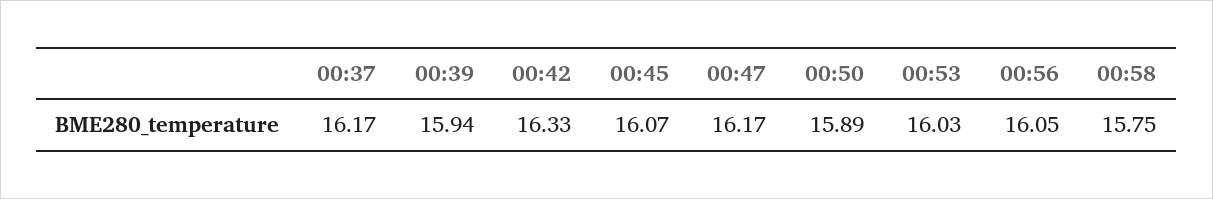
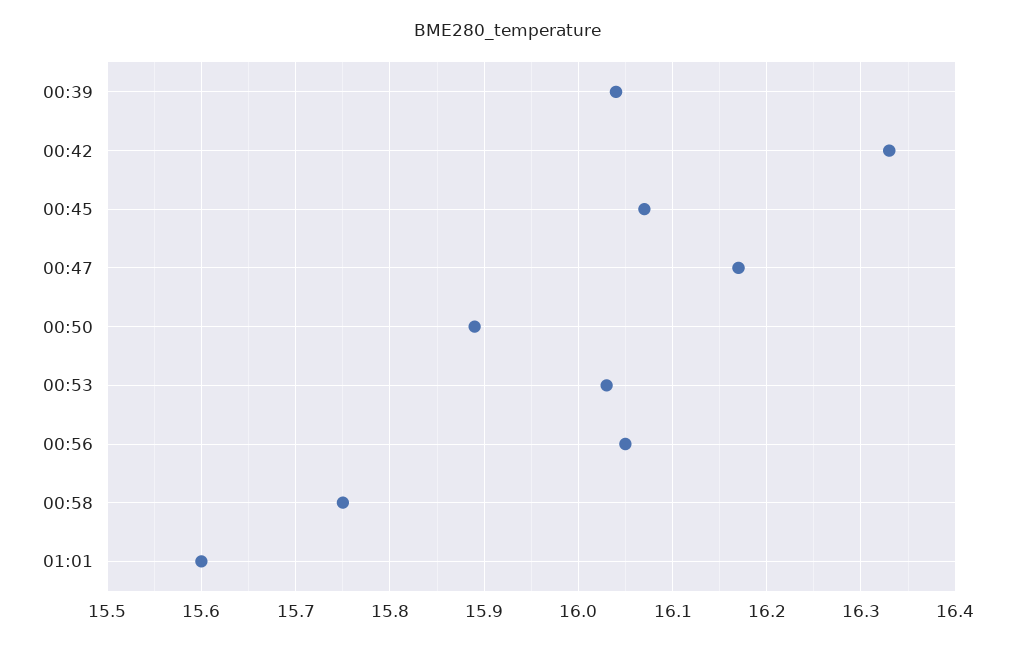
00:37: 16.17 -> none
00:39: 15.94 -> 16.04
01:01: none -> 15.6

